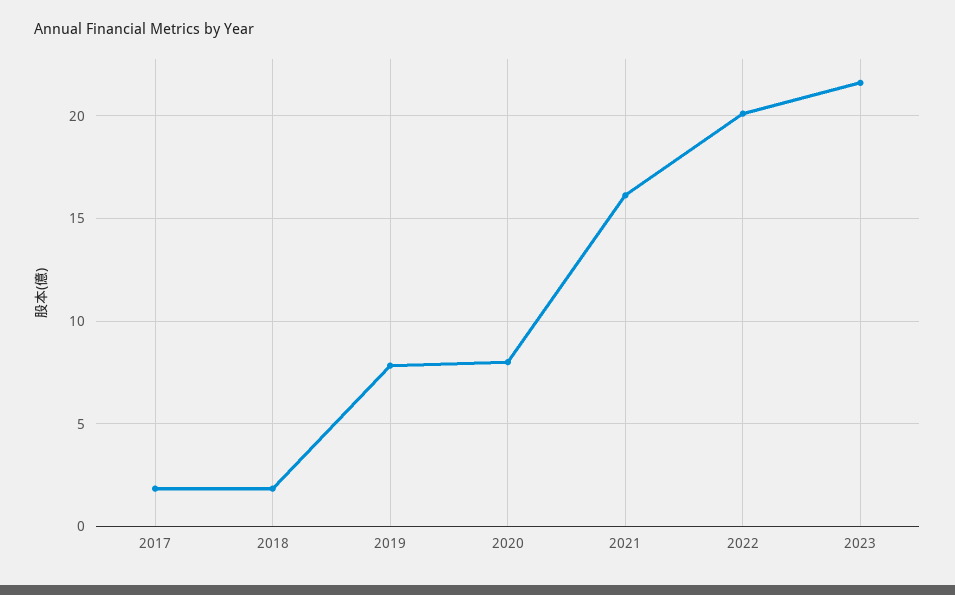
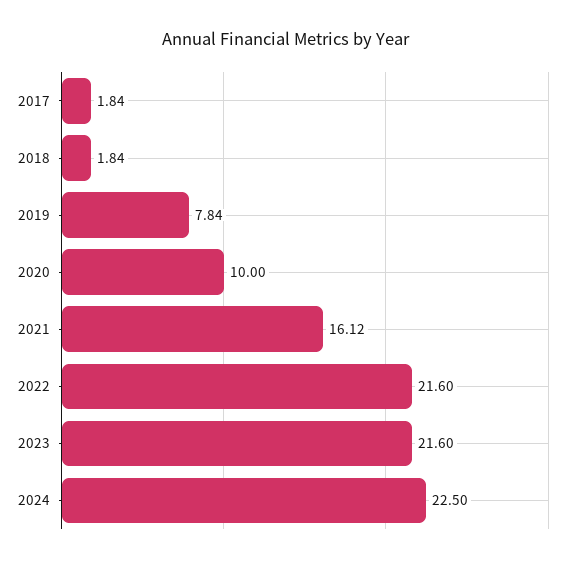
2020: 8 -> 10
2022: 20 -> 21.6
2024: none -> 22.5

